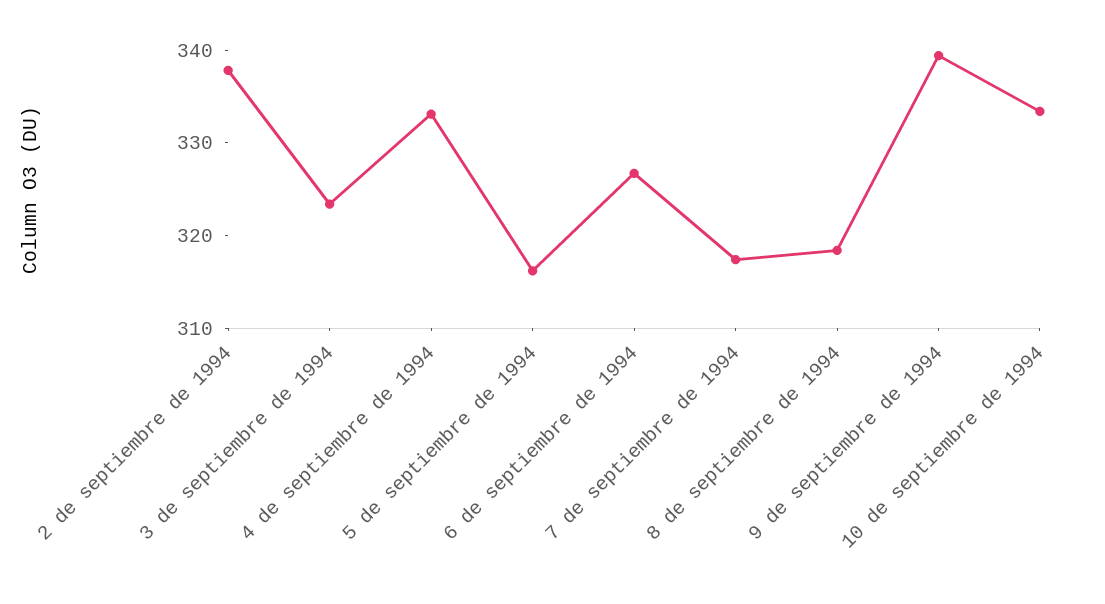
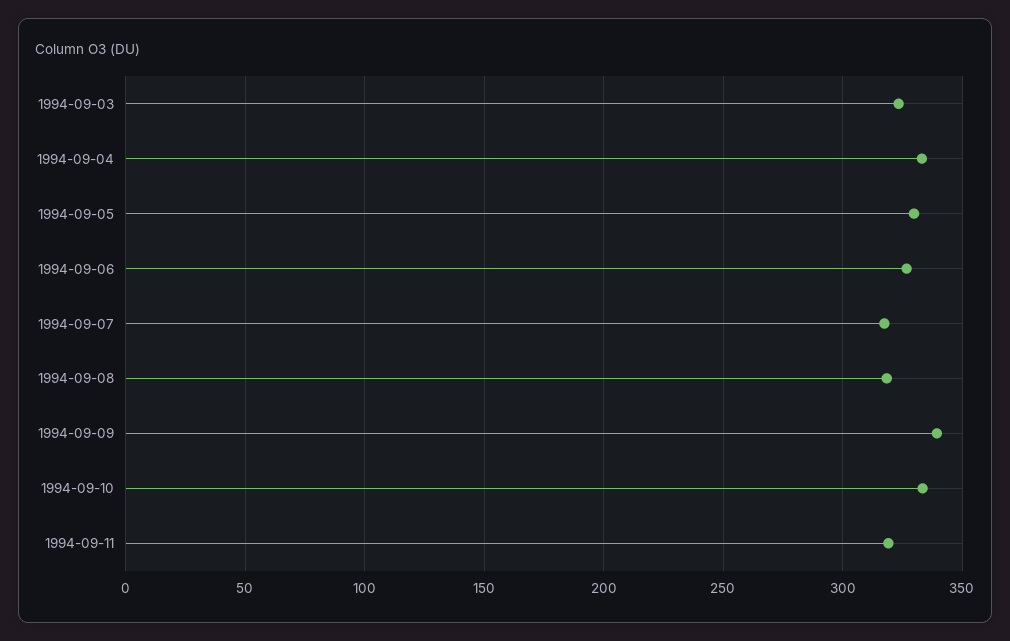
2 de septiembre de 1994: 338 -> none
5 de septiembre de 1994: 316 -> 330
1994-09-11: none -> 320

